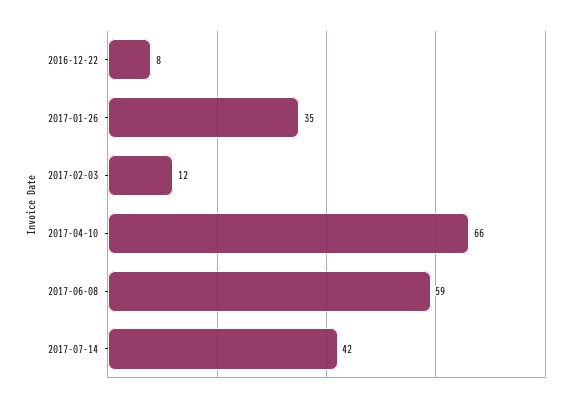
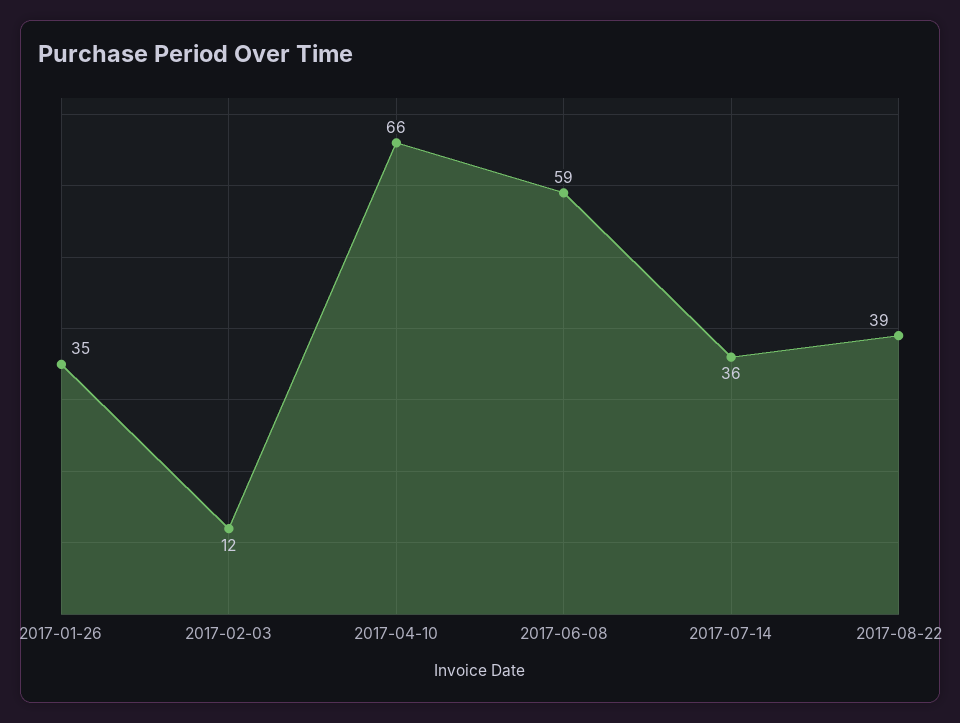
2016-12-22: 8 -> none
2017-07-14: 42 -> 36
2017-08-22: none -> 39

